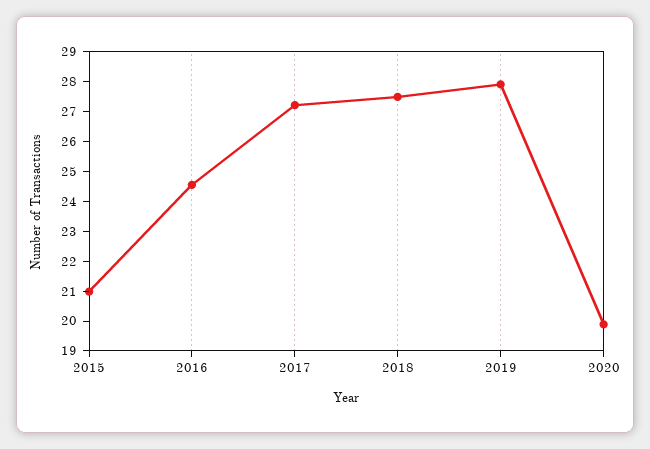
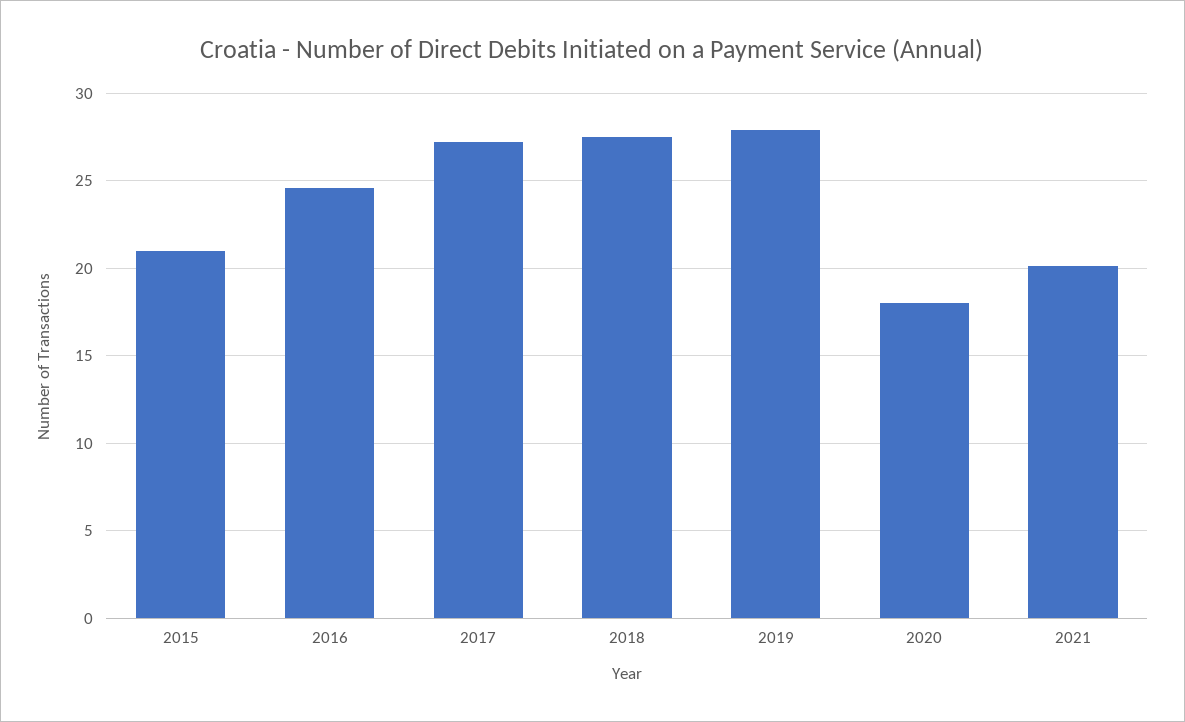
2020: 20 -> 18
2021: none -> 20

